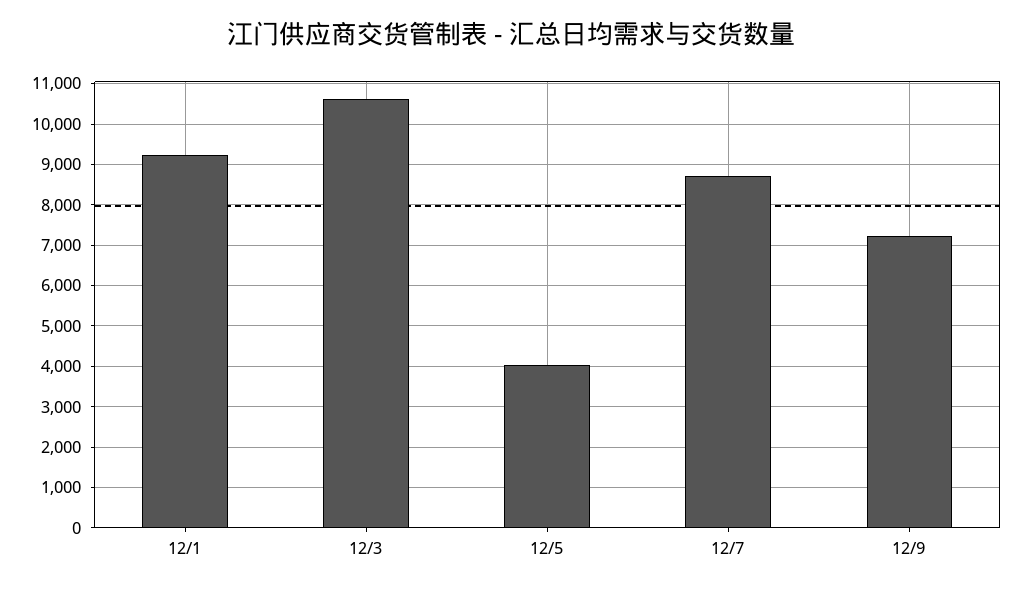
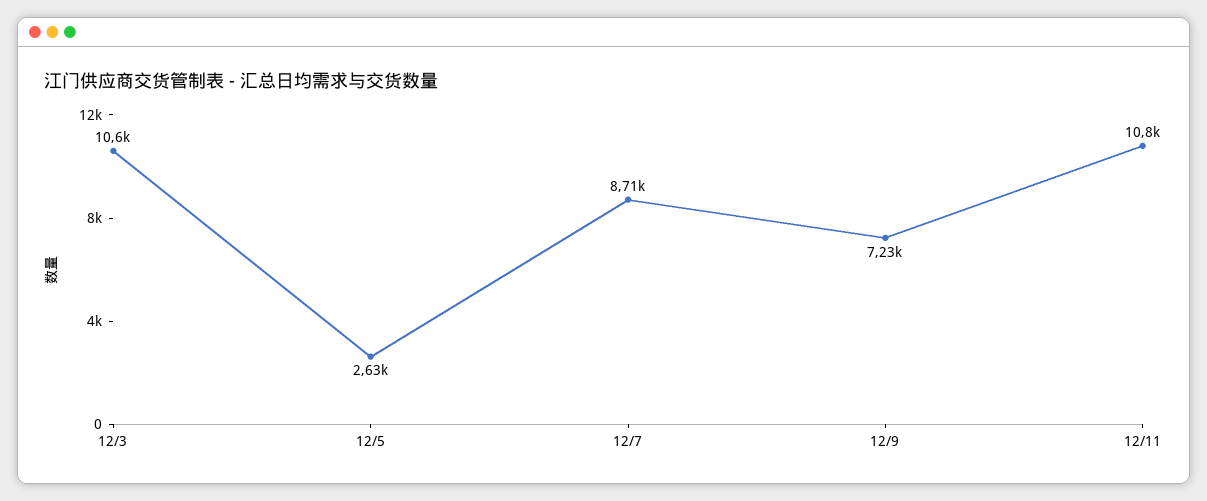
12/1: 9200 -> none
12/5: 4000 -> 2630
12/11: none -> 10800

